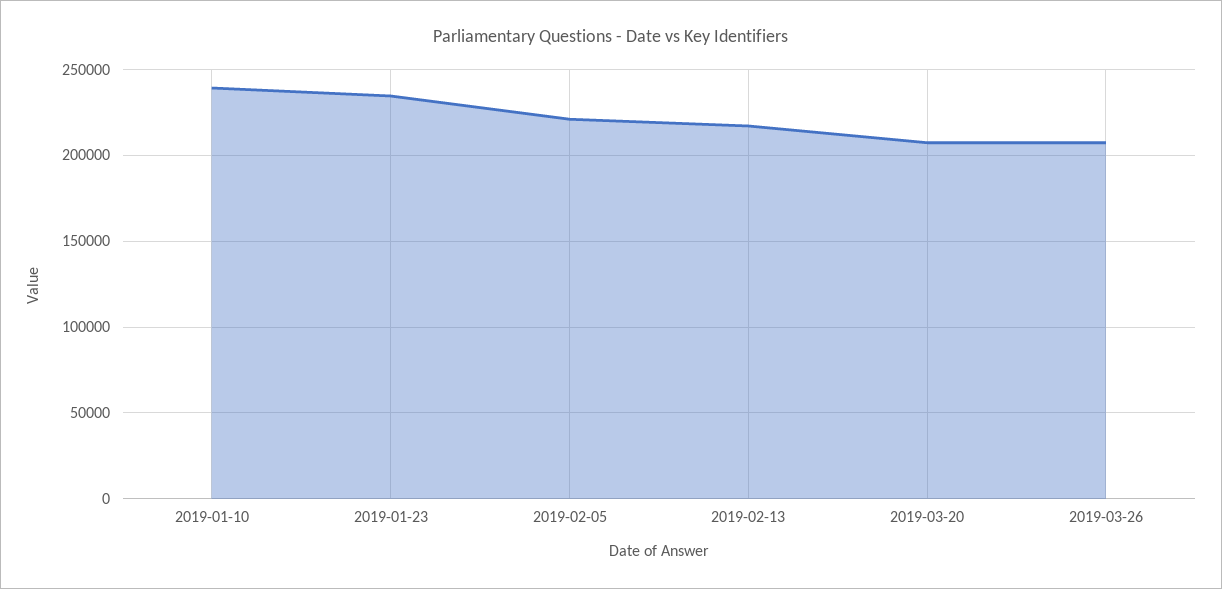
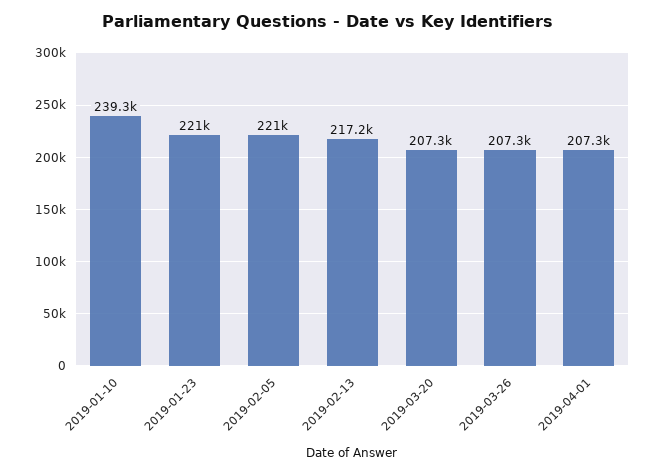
2019-01-23: 235000 -> 221000
2019-04-01: none -> 207300

